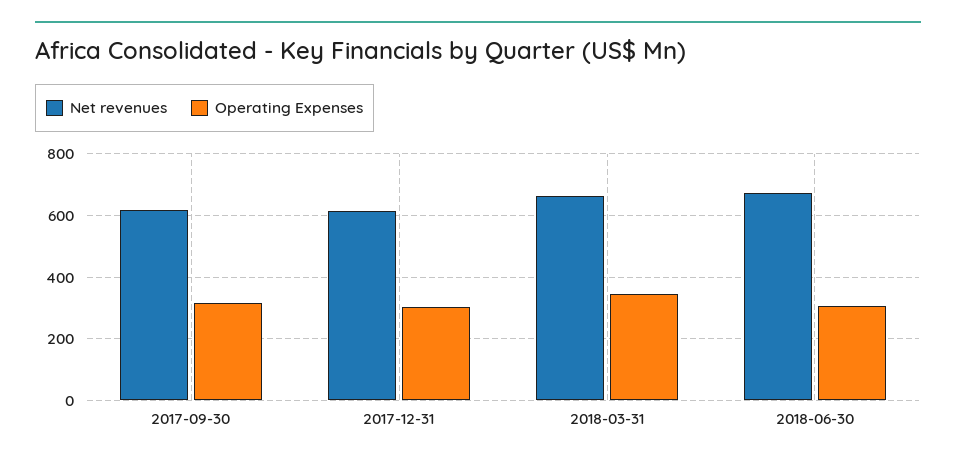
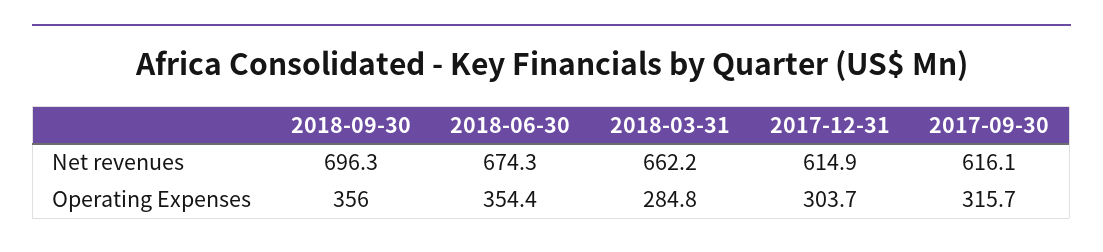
Operating Expenses, 2018-03-31: 340 -> 284.8
Operating Expenses, 2018-06-30: 300 -> 354.4
Net revenues, 2018-09-30: none -> 696.3
Operating Expenses, 2018-09-30: none -> 356

